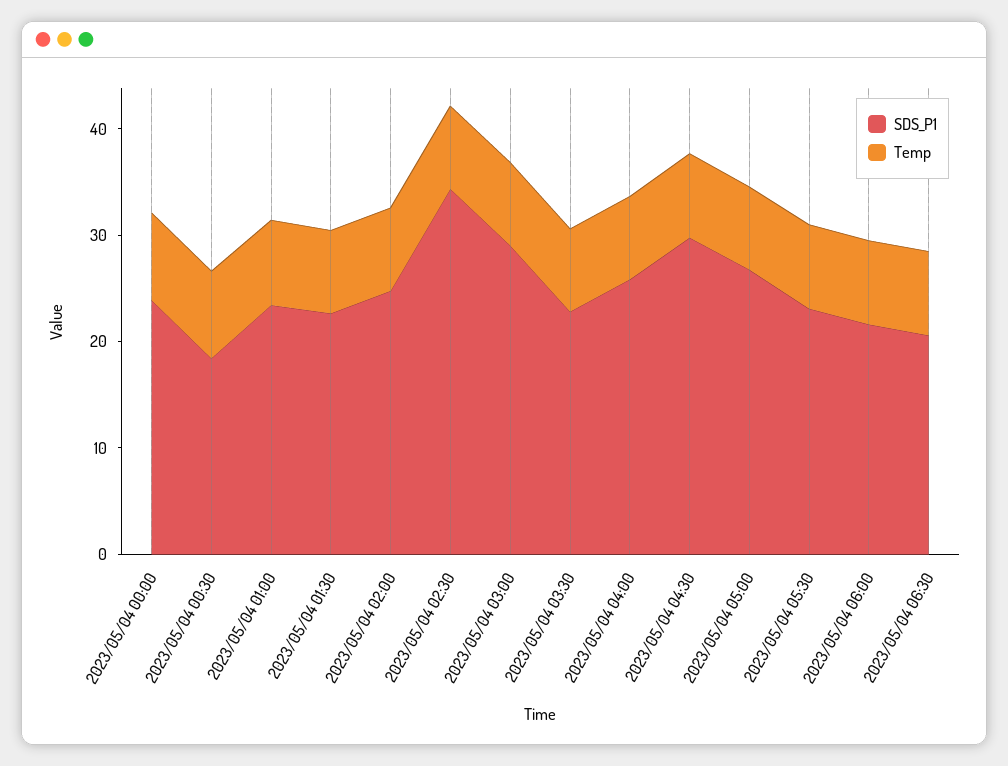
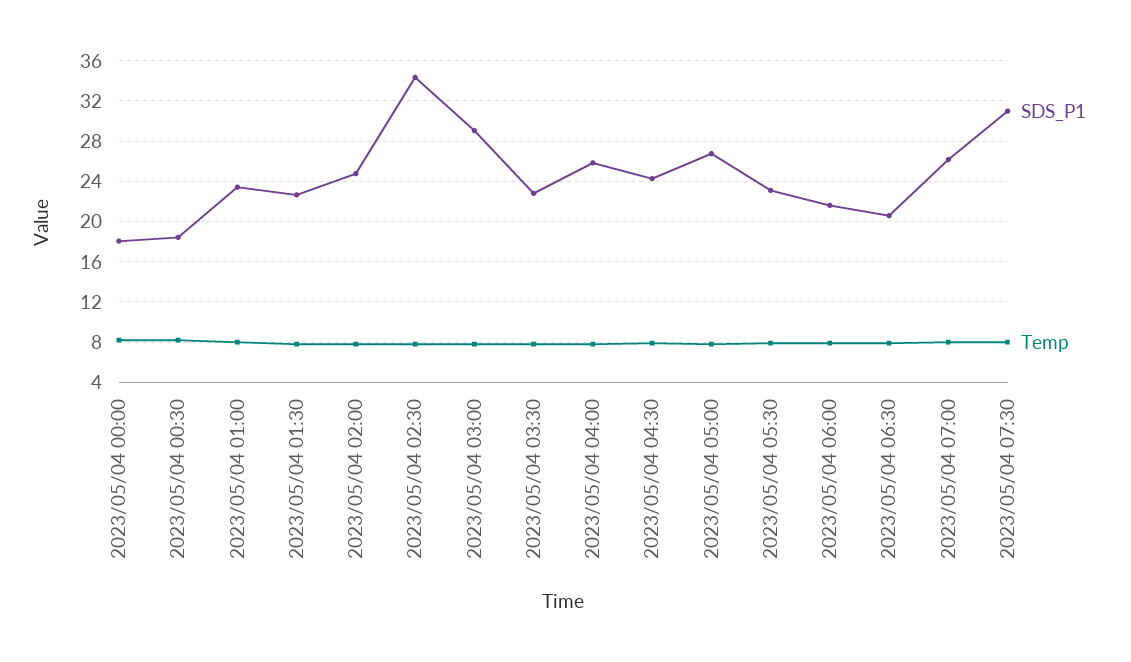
SDS_P1, 2023/05/04 00:00: 24 -> 18
SDS_P1, 2023/05/04 04:30: 30 -> 24
SDS_P1, 2023/05/04 07:00: none -> 26
Temp, 2023/05/04 07:00: none -> 8
SDS_P1, 2023/05/04 07:30: none -> 31
Temp, 2023/05/04 07:30: none -> 8

